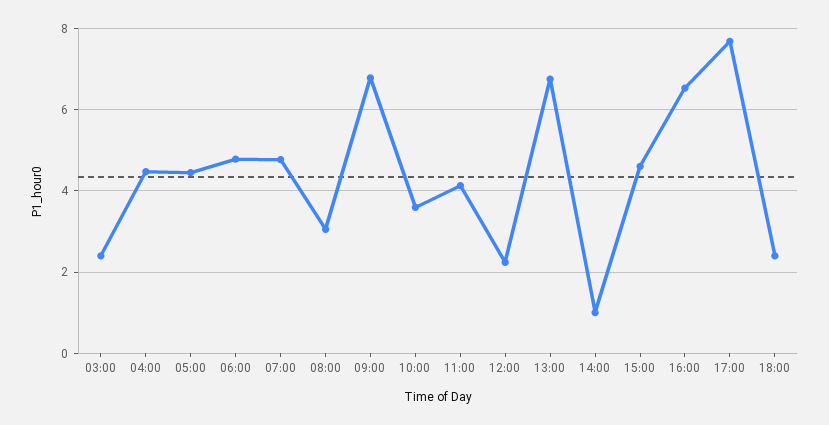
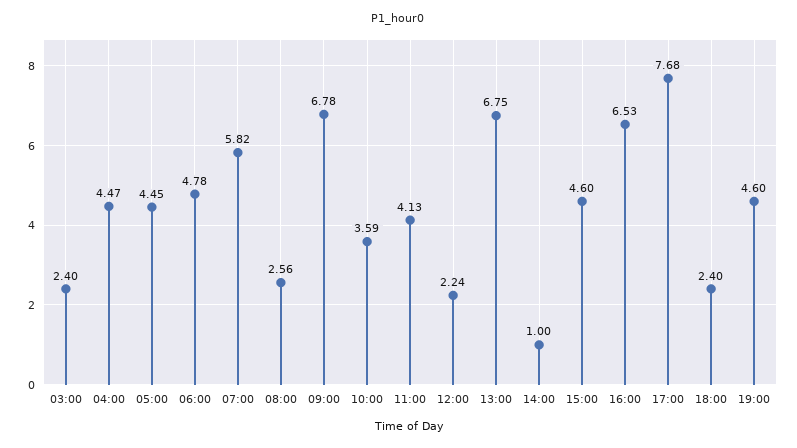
07:00: 4.8 -> 5.82
08:00: 3 -> 2.56
19:00: none -> 4.6

